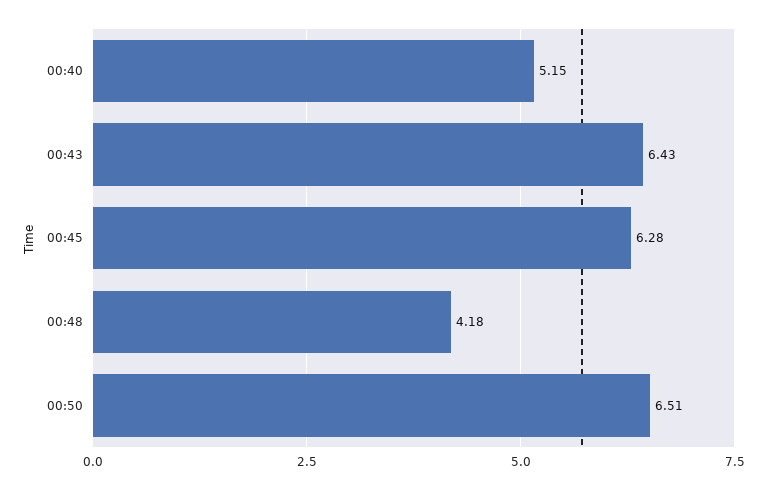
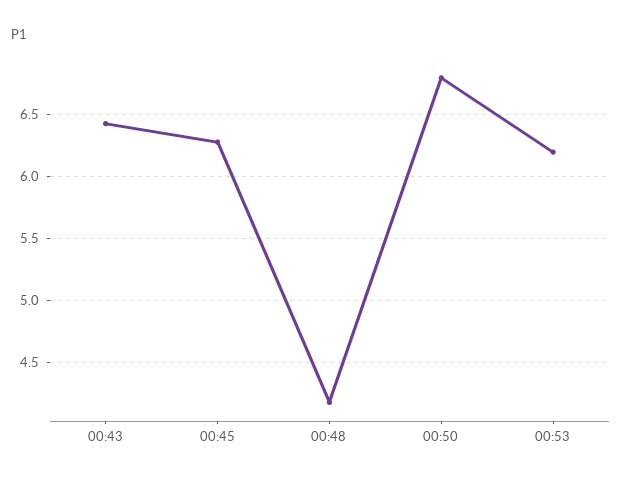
00:40: 5.15 -> none
00:50: 6.51 -> 6.8
00:53: none -> 6.2

